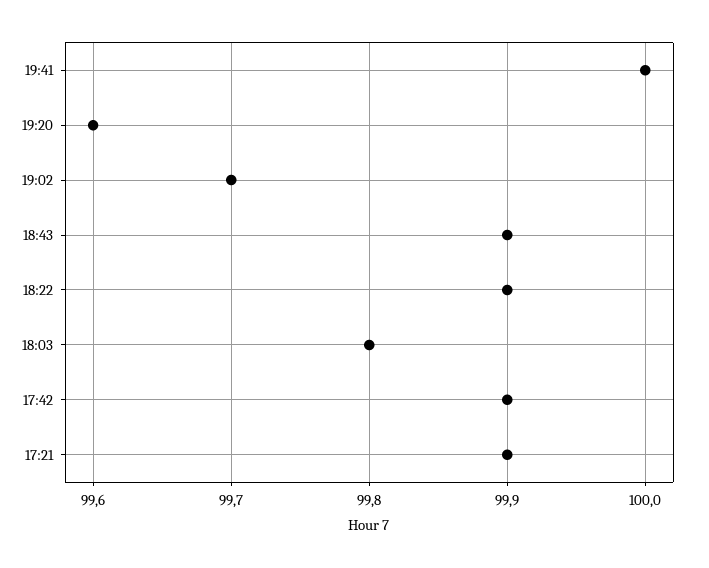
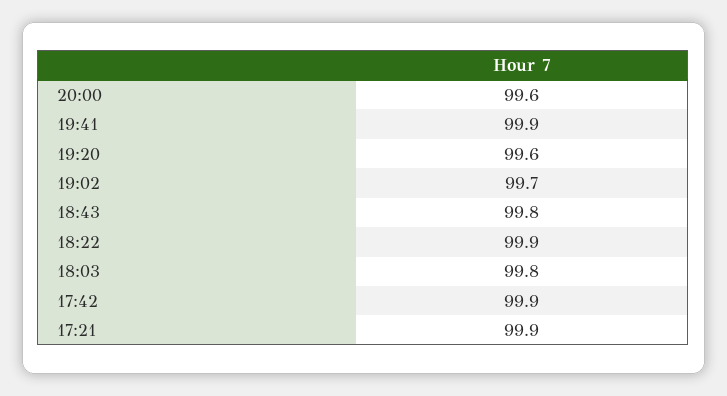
19:41: 100 -> 99.9
18:43: 99.9 -> 99.8
20:00: none -> 99.6

